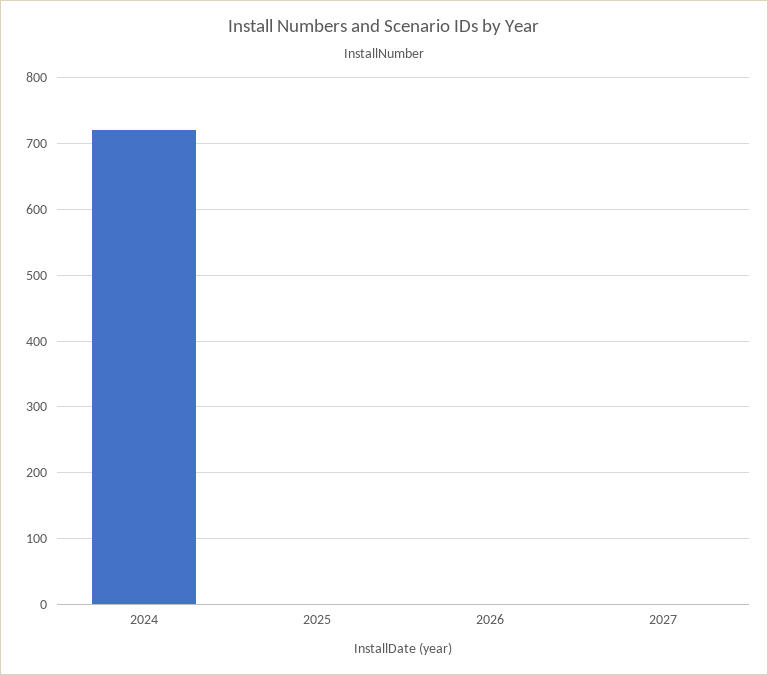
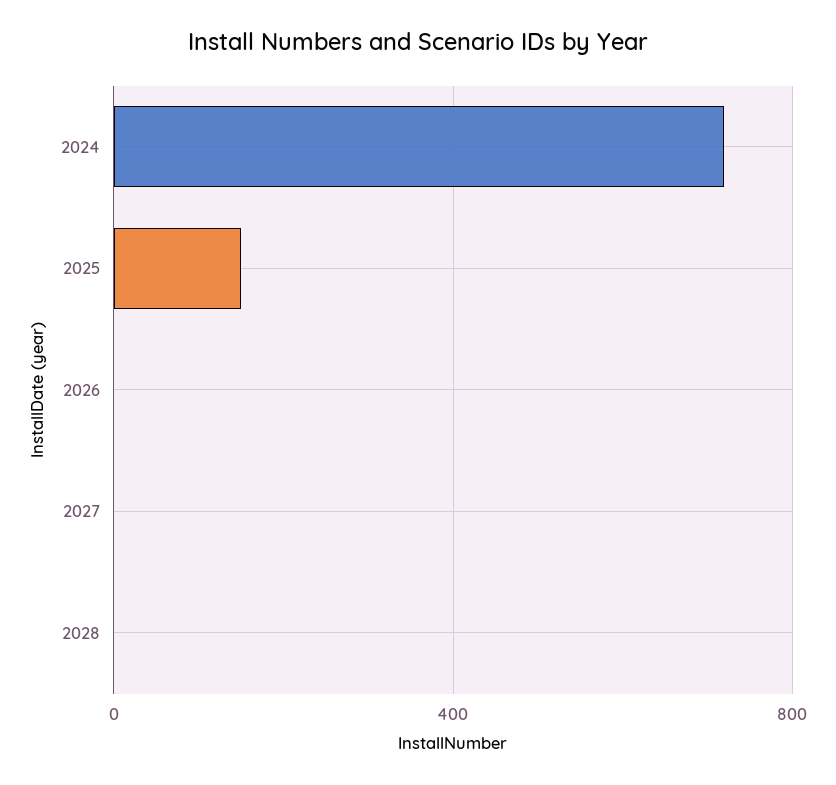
2025: 0 -> 150
2028: none -> 0

